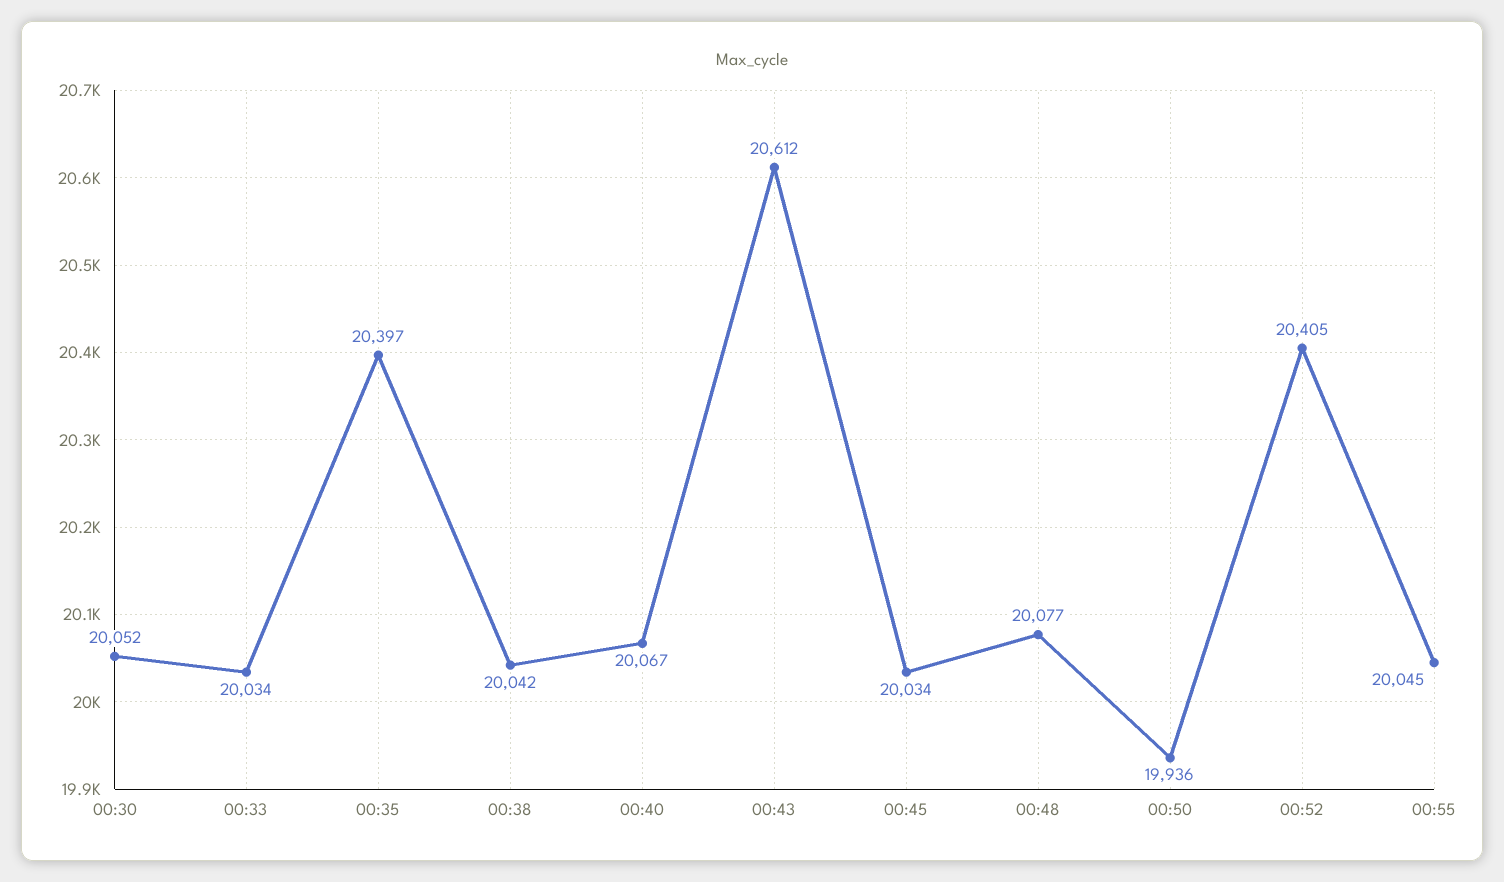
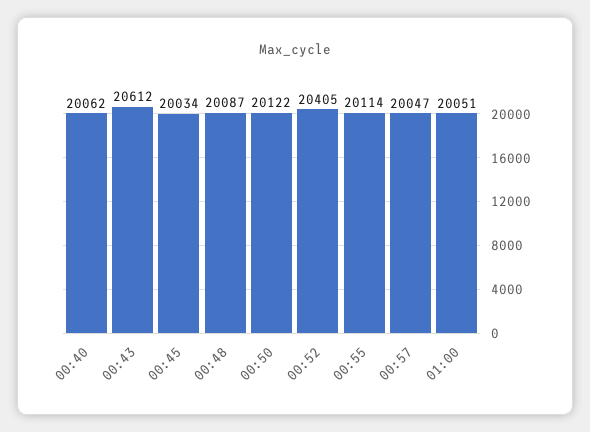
00:30: 20052 -> none
00:33: 20034 -> none
00:35: 20397 -> none
00:38: 20042 -> none
00:40: 20067 -> 20062
00:48: 20077 -> 20087
00:50: 19936 -> 20122
00:55: 20045 -> 20114
00:57: none -> 20047
01:00: none -> 20051

